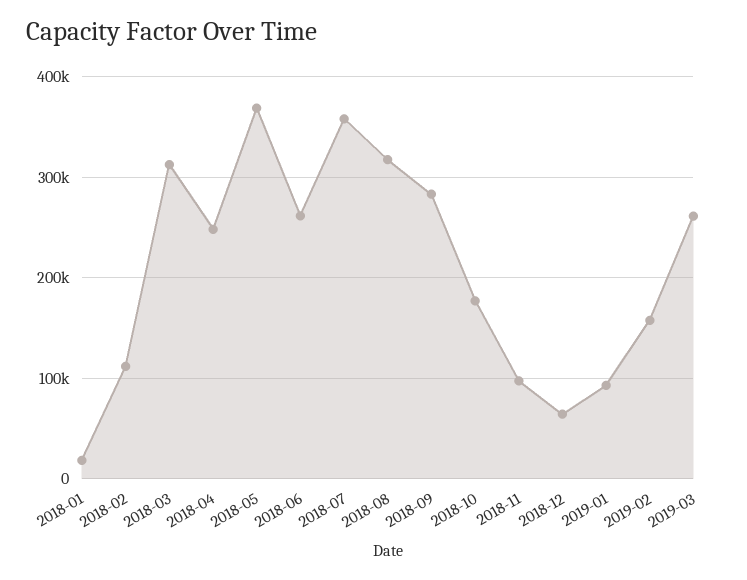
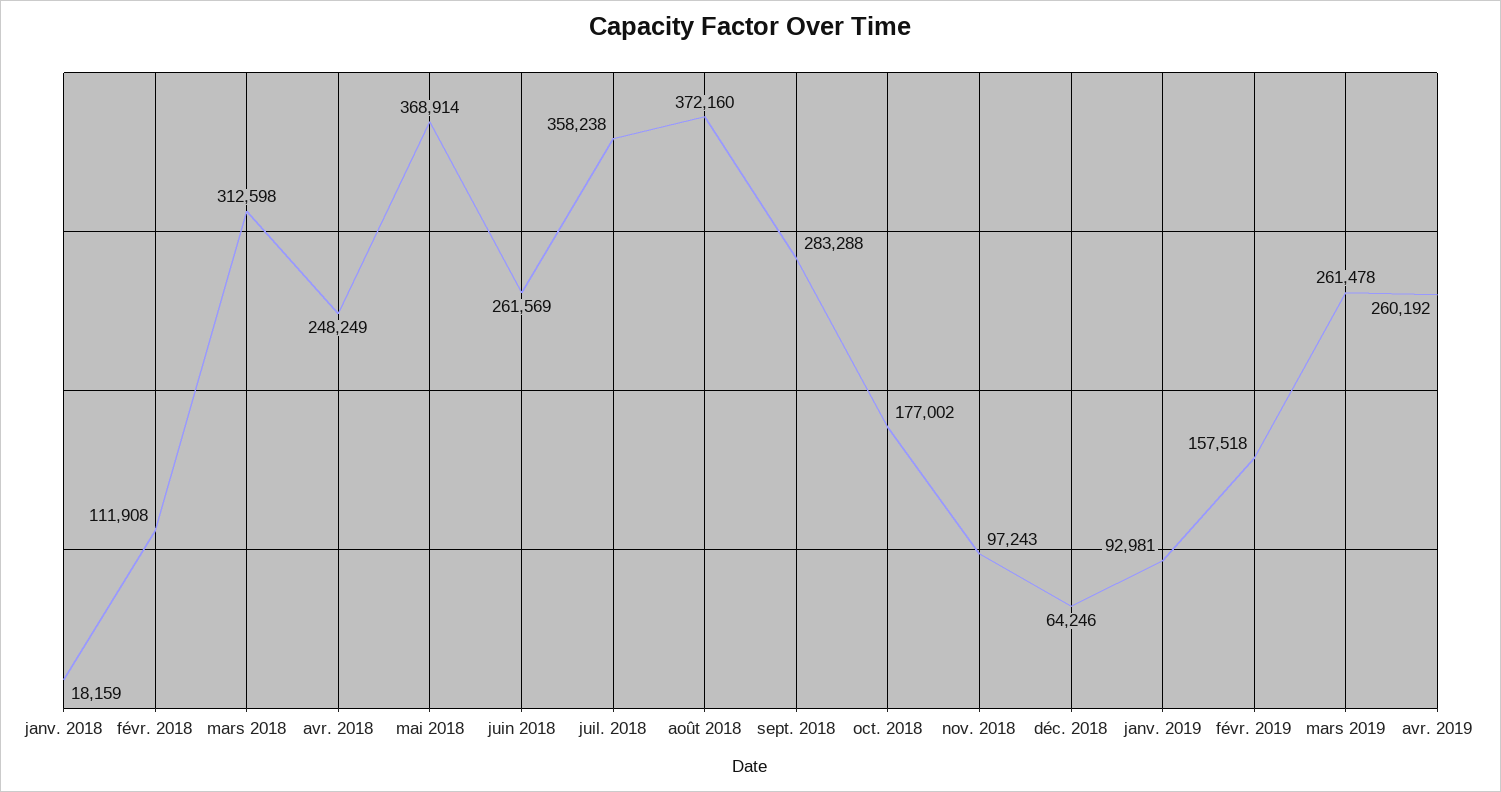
2018-08: 320000 -> 372160
avr. 2019: none -> 260192

